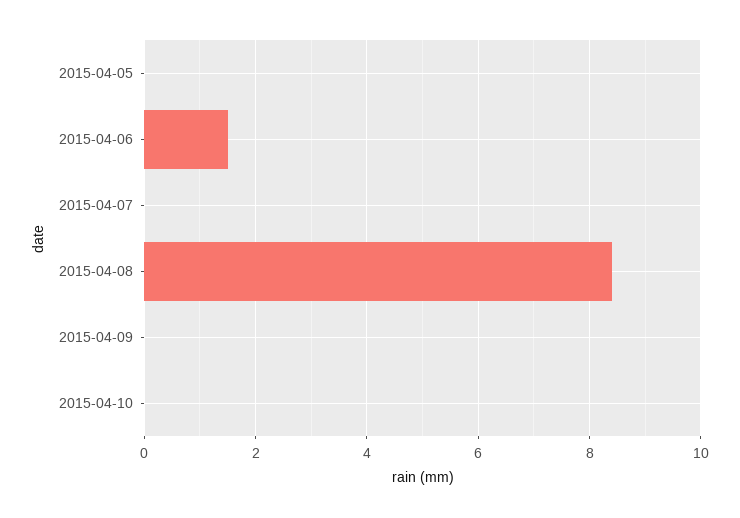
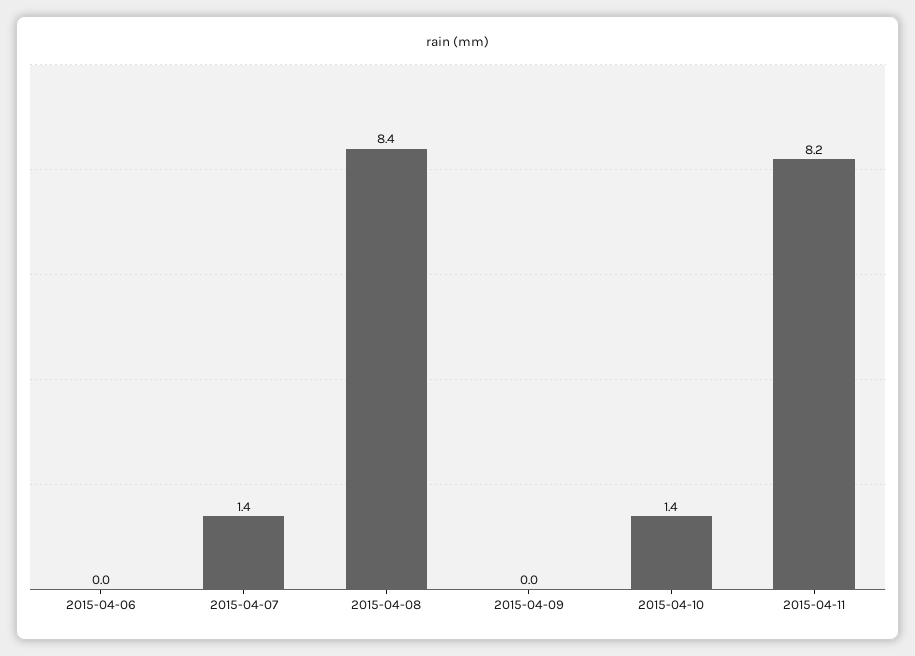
2015-04-05: 0 -> none
2015-04-06: 1.5 -> 0
2015-04-07: 0 -> 1.4
2015-04-10: 0 -> 1.4
2015-04-11: none -> 8.2

